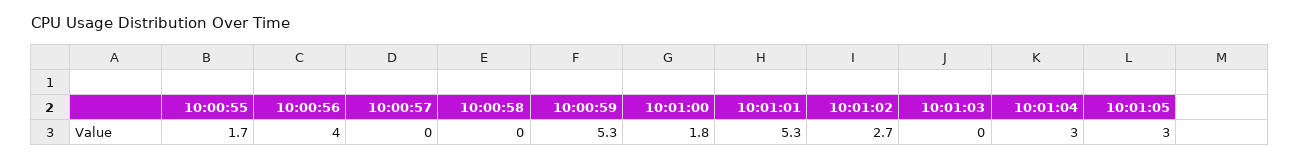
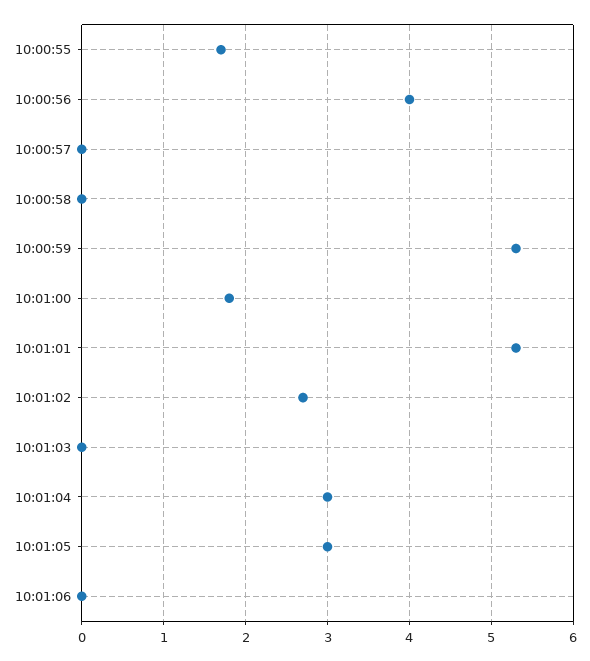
10:01:06: none -> 0

